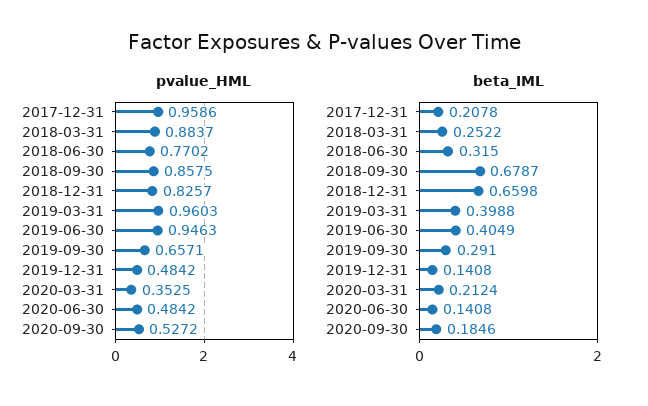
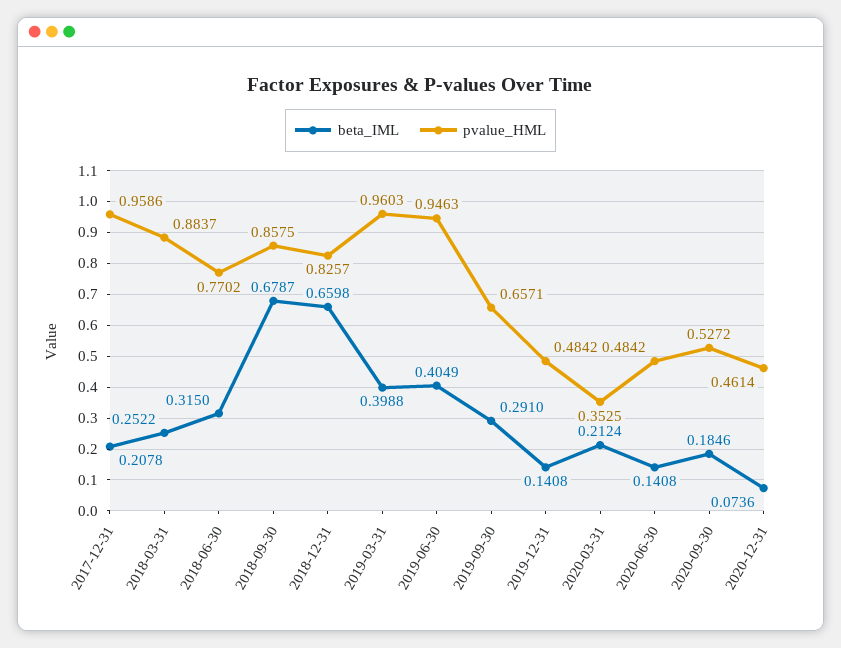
beta_IML, 2020-12-31: none -> 0.0736
pvalue_HML, 2020-12-31: none -> 0.4614

